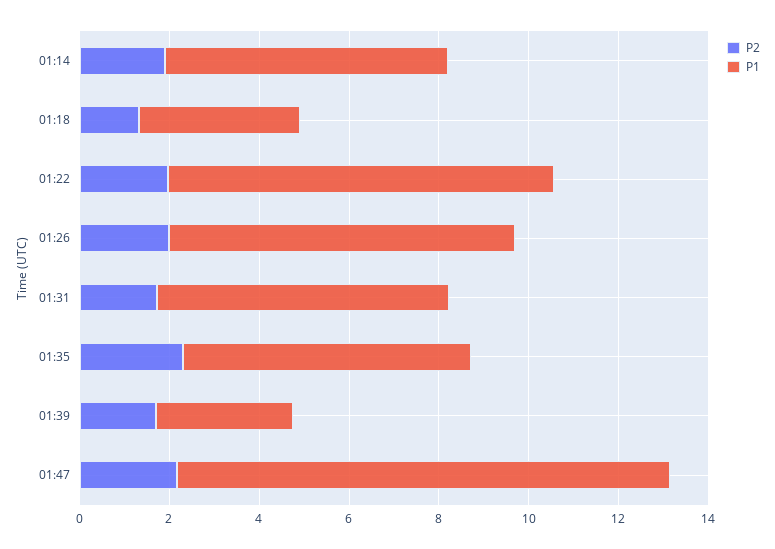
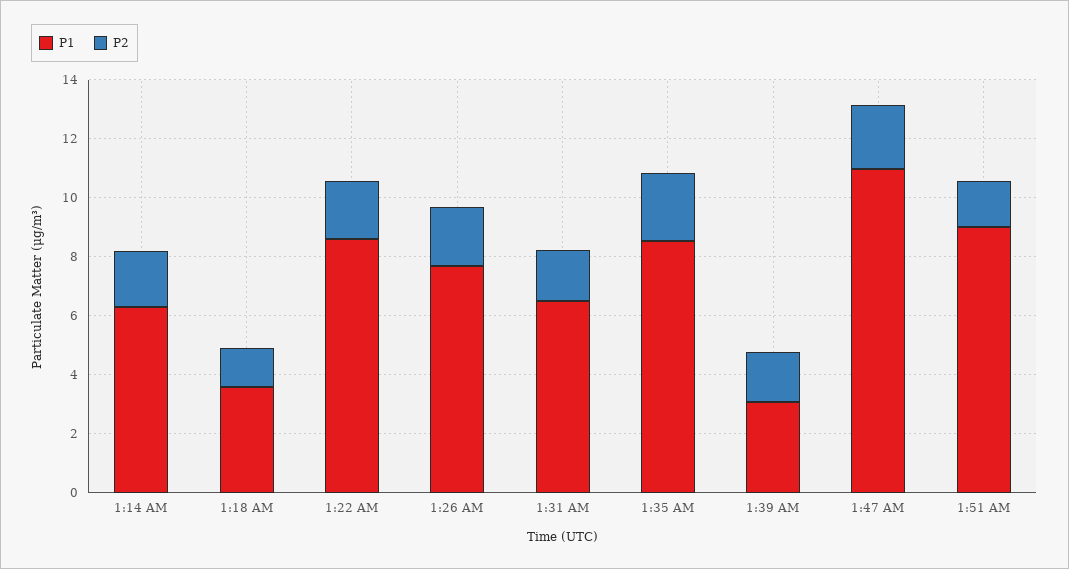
P1, 01:35: 6.5 -> 8.5
P1, 1:51 AM: none -> 9
P2, 1:51 AM: none -> 1.5

